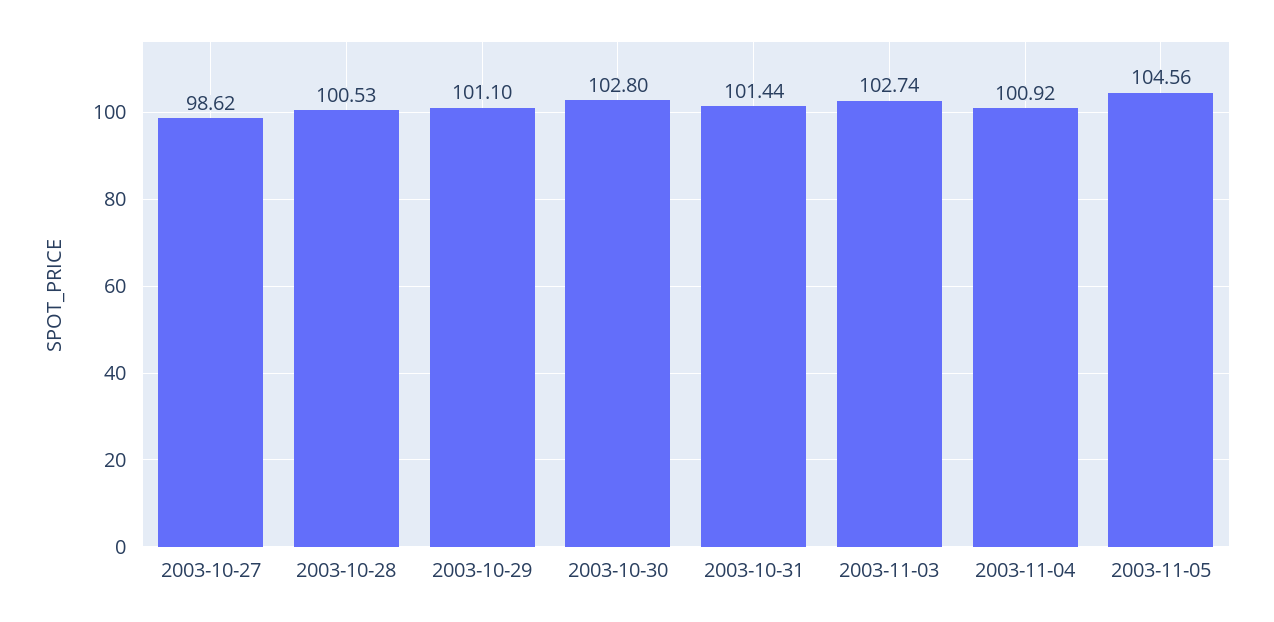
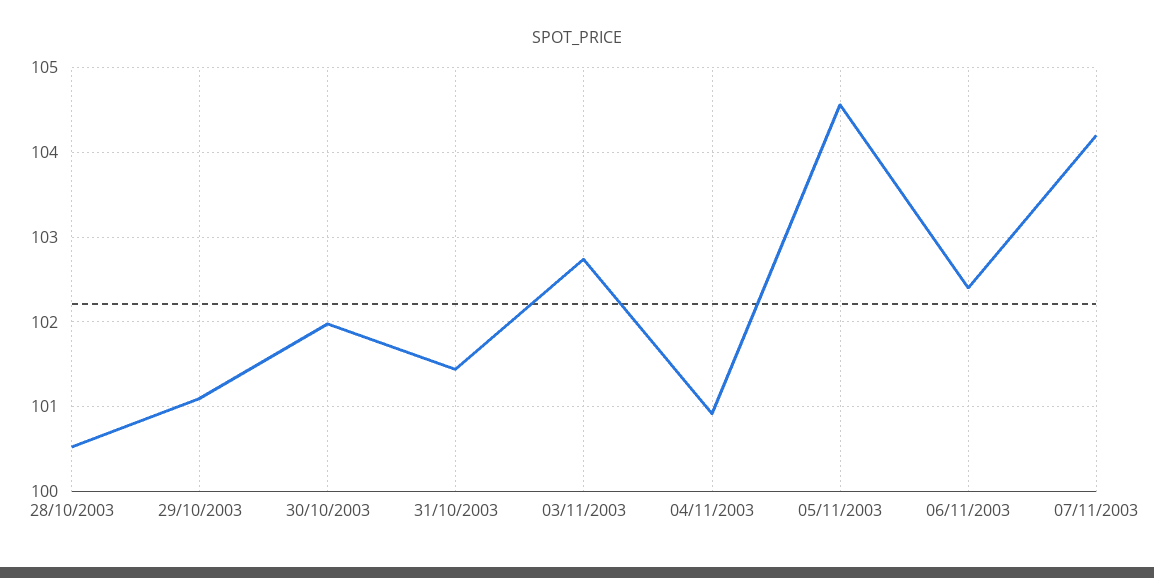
2003-10-27: 98.62 -> none
2003-10-30: 102.8 -> 102
06/11/2003: none -> 102.4
07/11/2003: none -> 104.2

